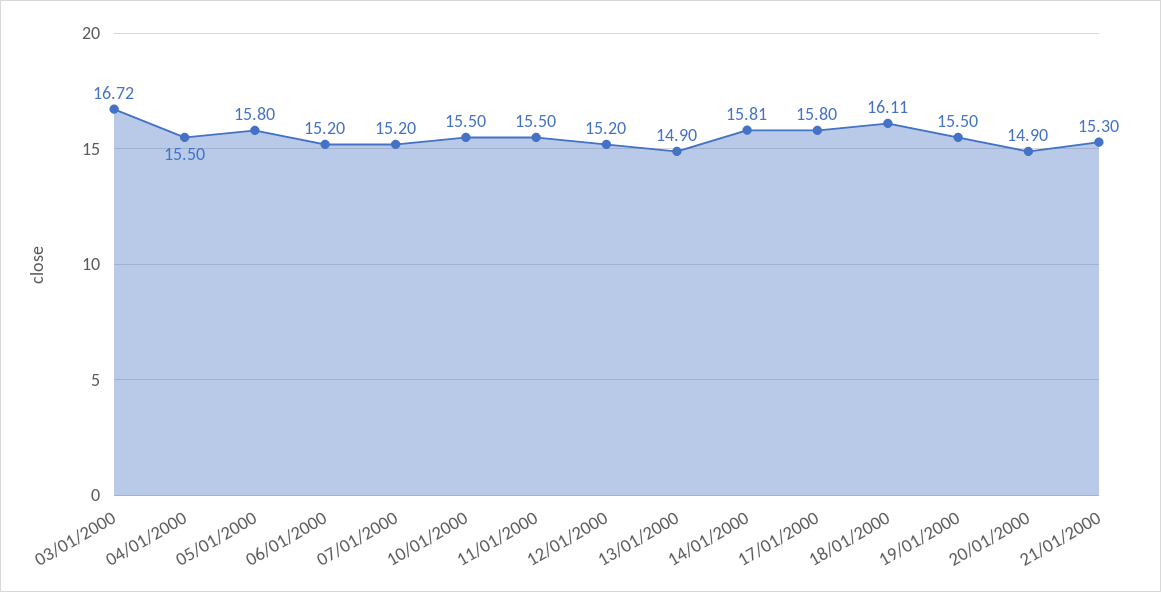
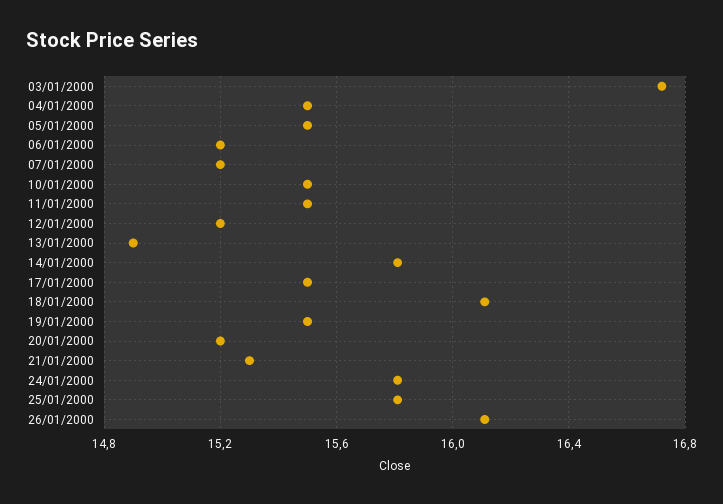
05/01/2000: 15.8 -> 15.5
17/01/2000: 15.8 -> 15.5
20/01/2000: 14.9 -> 15.2
24/01/2000: none -> 15.8
25/01/2000: none -> 15.8
26/01/2000: none -> 16.1

